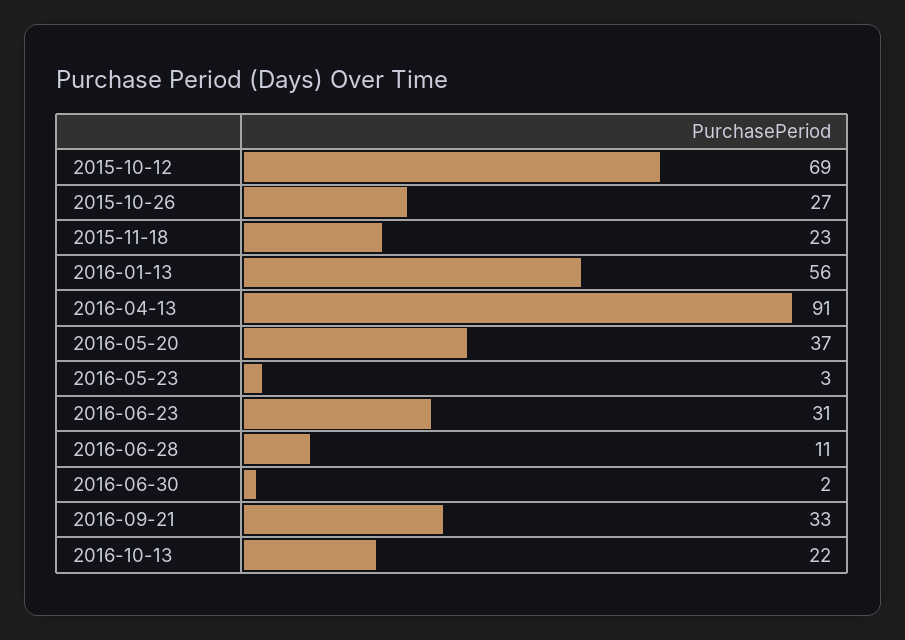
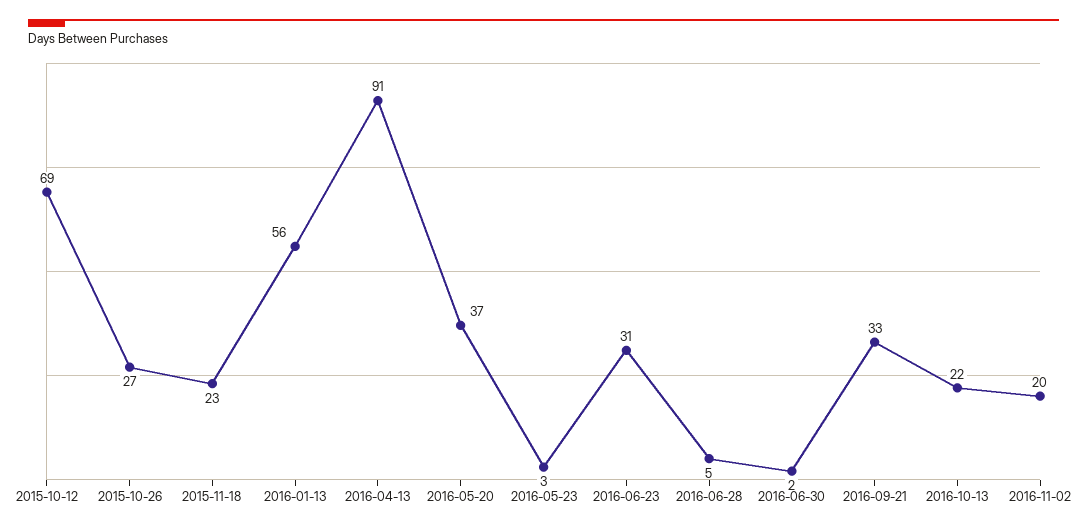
2016-06-28: 11 -> 5
2016-11-02: none -> 20

